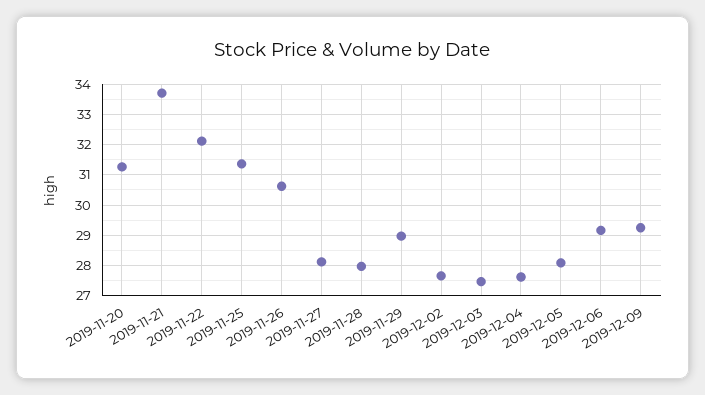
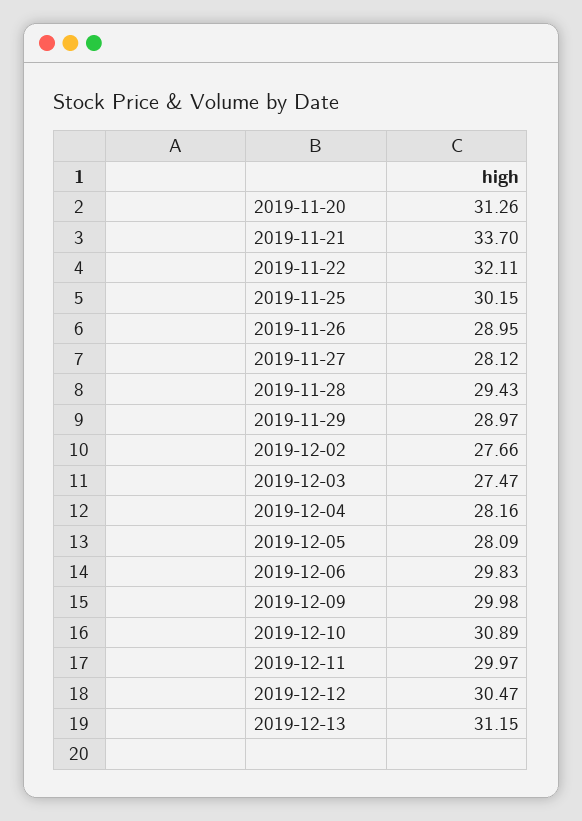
2019-11-25: 31.4 -> 30.15
2019-11-26: 30.6 -> 28.95
2019-11-28: 28 -> 29.43
2019-12-04: 27.6 -> 28.16
2019-12-06: 29.2 -> 29.83
2019-12-09: 29.2 -> 29.98
2019-12-10: none -> 30.89
2019-12-11: none -> 29.97
2019-12-12: none -> 30.47
2019-12-13: none -> 31.15

